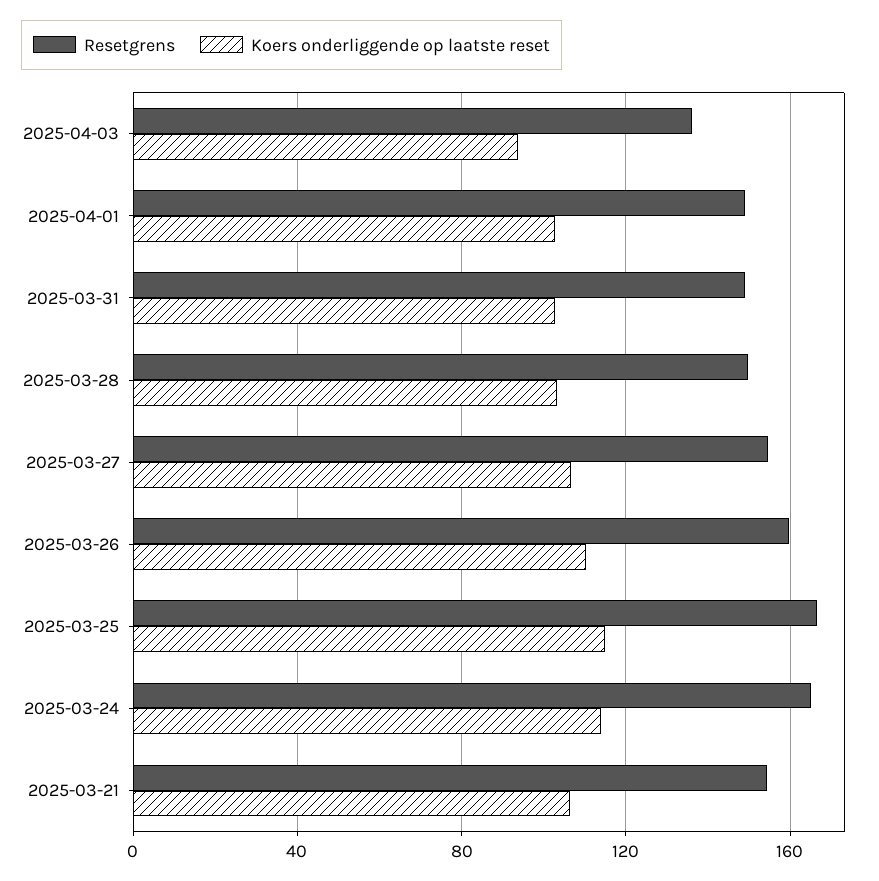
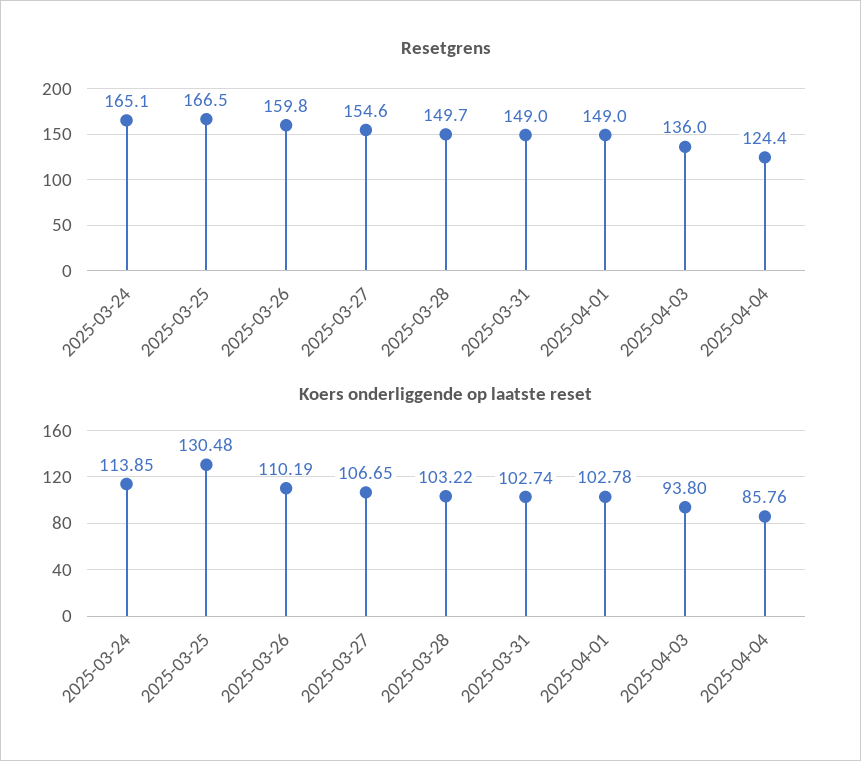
Koers onderliggende op laatste reset, 2025-03-25: 115 -> 130.48
Resetgrens, 2025-03-21: 155 -> none
Koers onderliggende op laatste reset, 2025-03-21: 105 -> none
Resetgrens, 2025-04-04: none -> 124.4
Koers onderliggende op laatste reset, 2025-04-04: none -> 85.76

